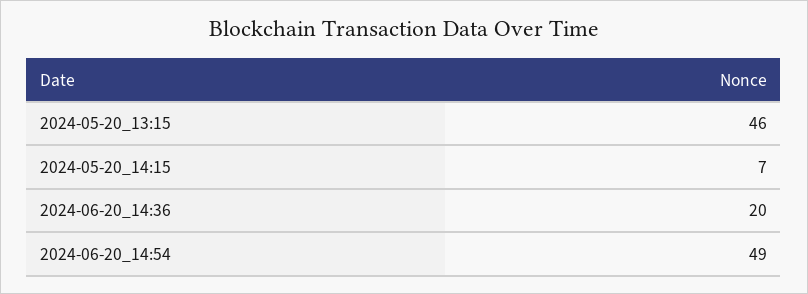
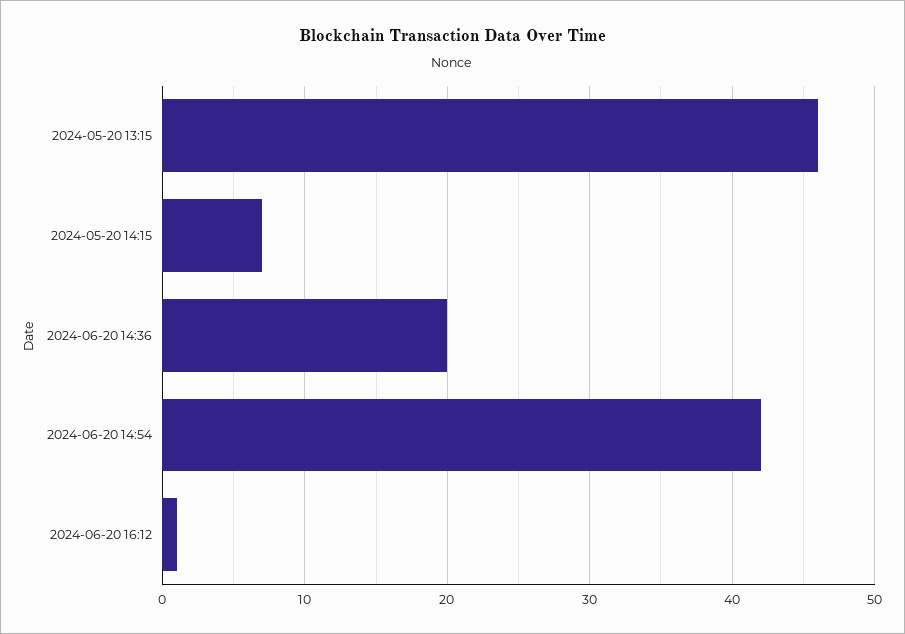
2024-06-20_14:54: 49 -> 42
2024-06-20 16:12: none -> 1

